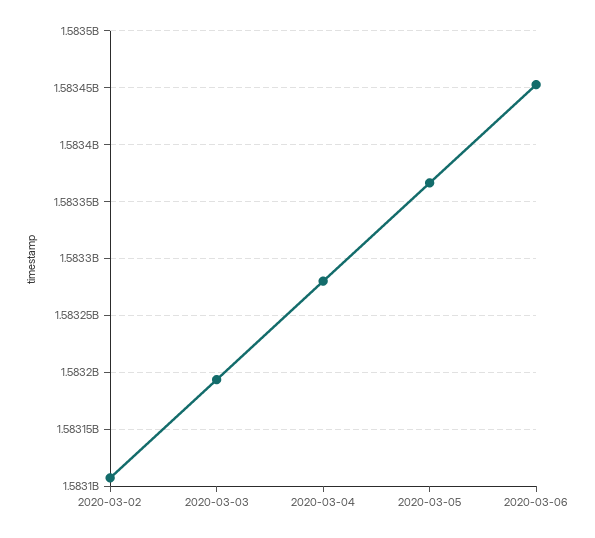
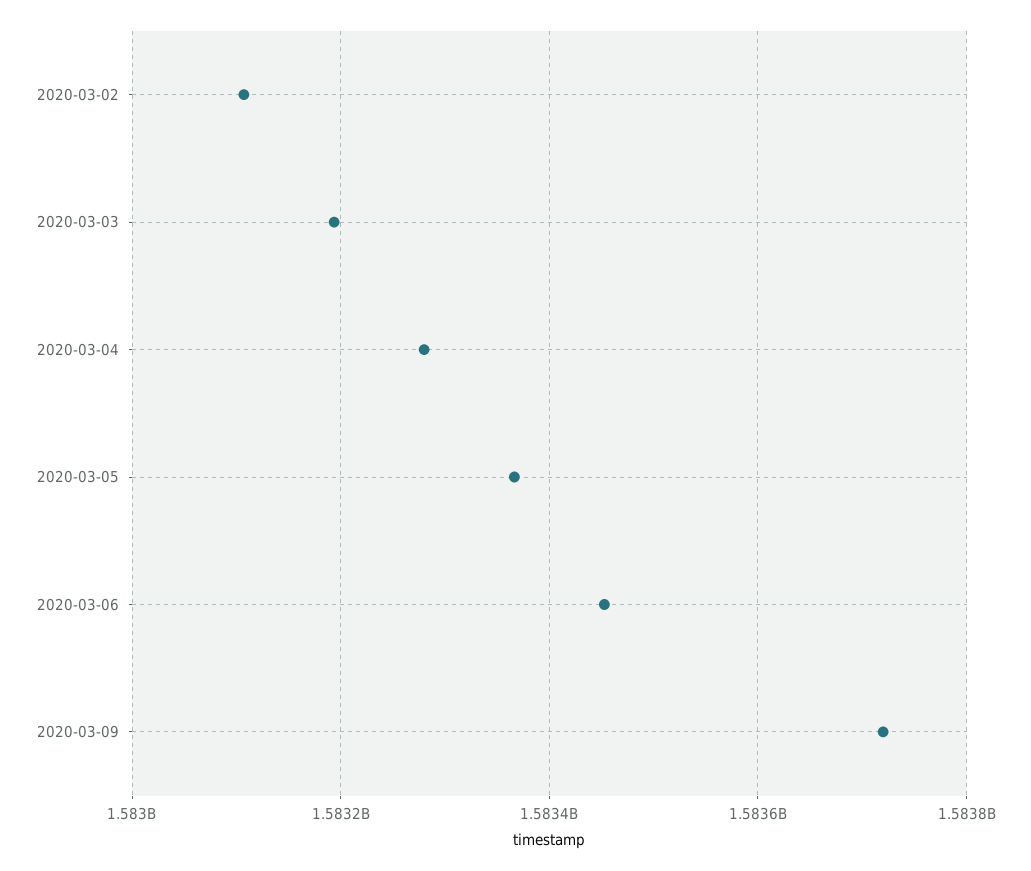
2020-03-09: none -> 1583720000

